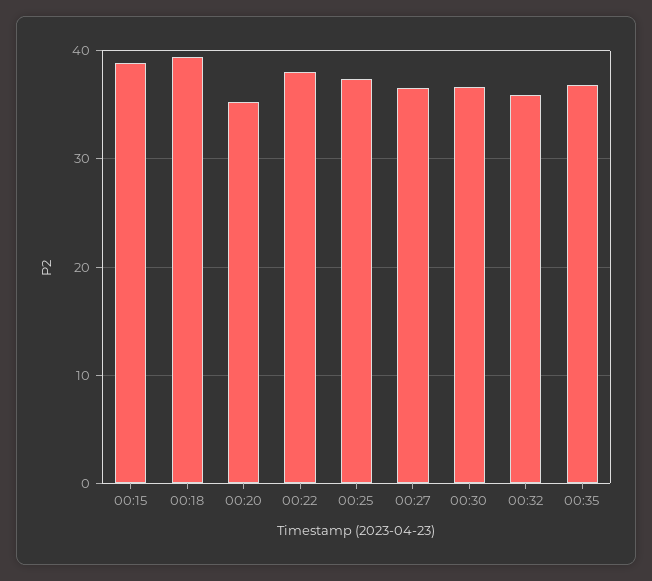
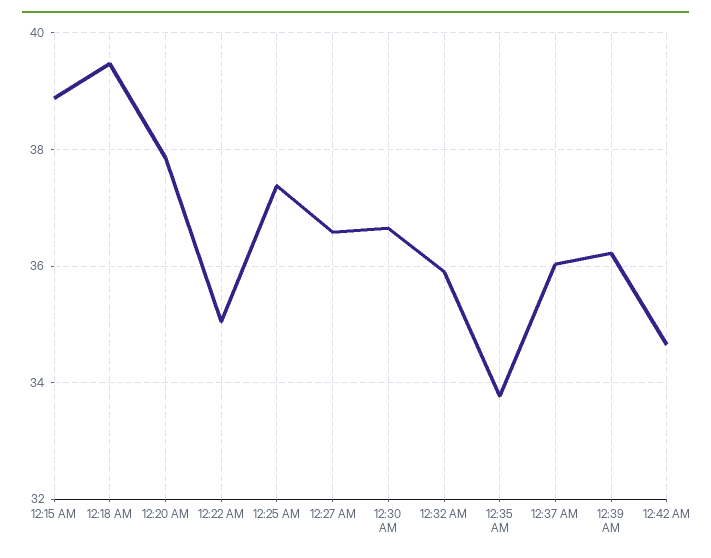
00:20: 35 -> 37.8
00:22: 38 -> 35
00:35: 37 -> 33.8
12:37 AM: none -> 36
12:39 AM: none -> 36.2
12:42 AM: none -> 34.6

